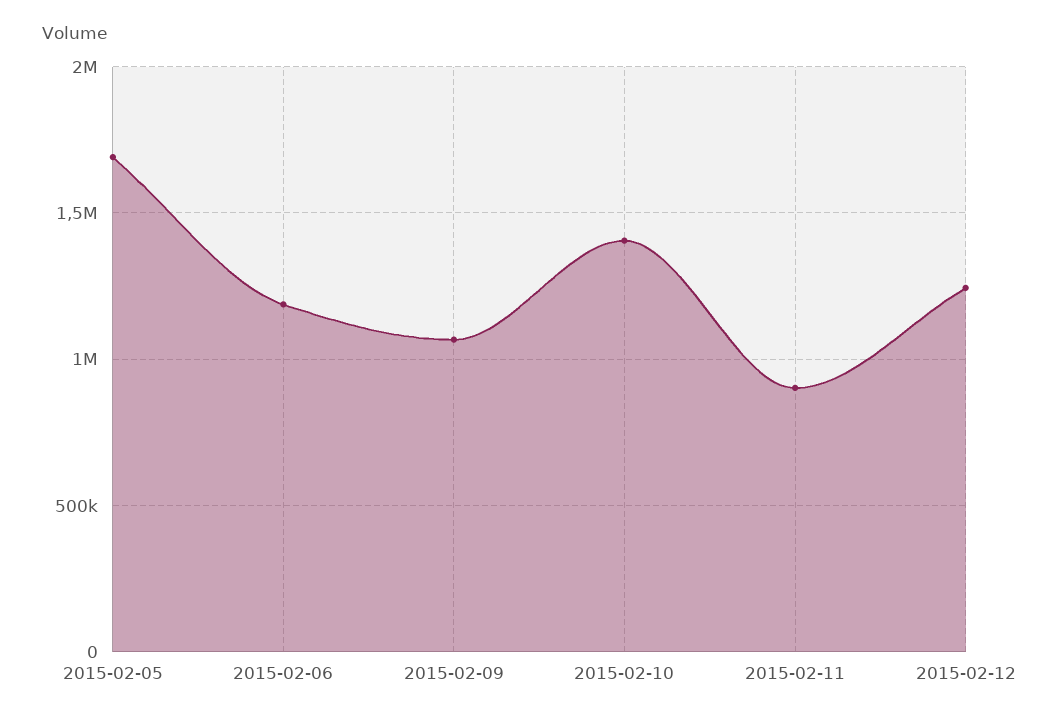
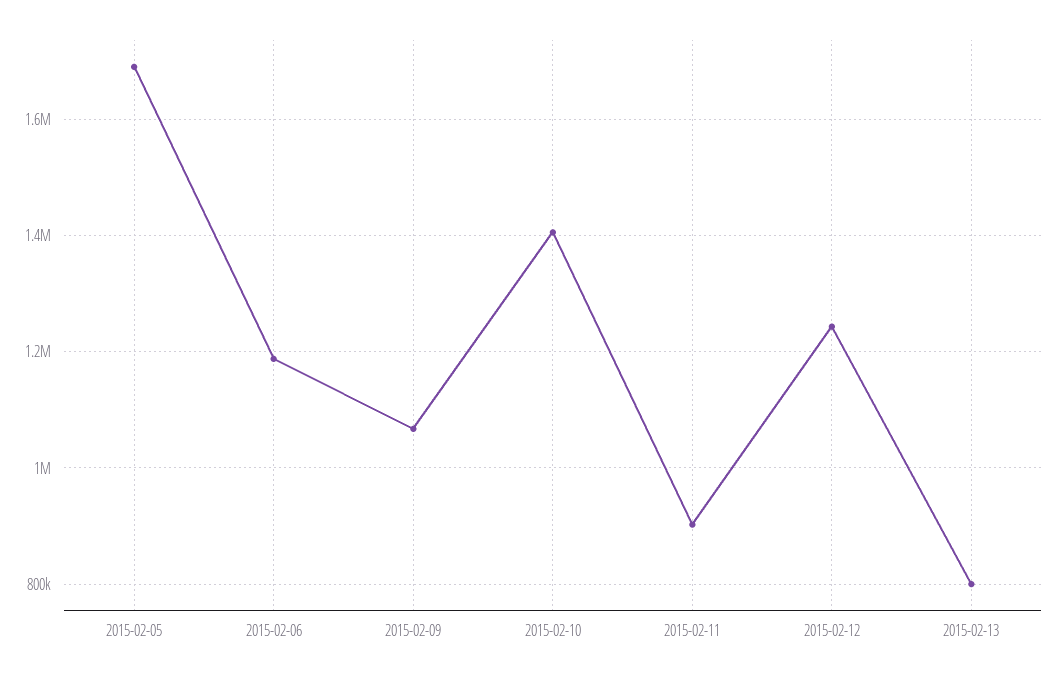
2015-02-13: none -> 800000

